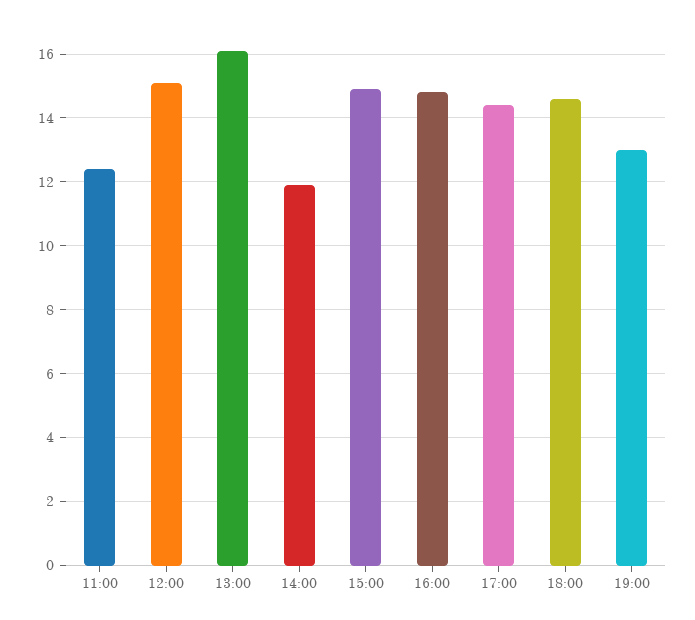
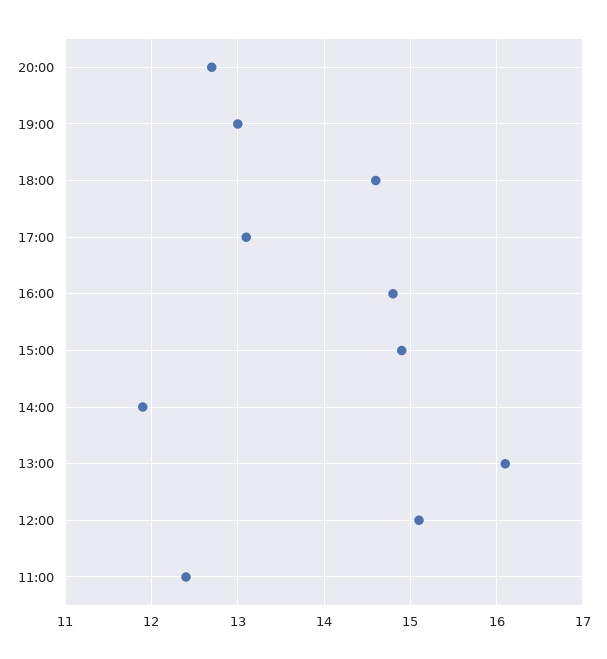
17:00: 14.5 -> 13.1
20:00: none -> 12.7

